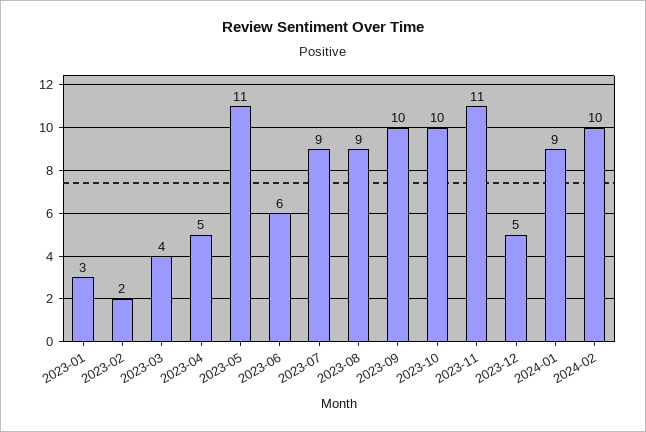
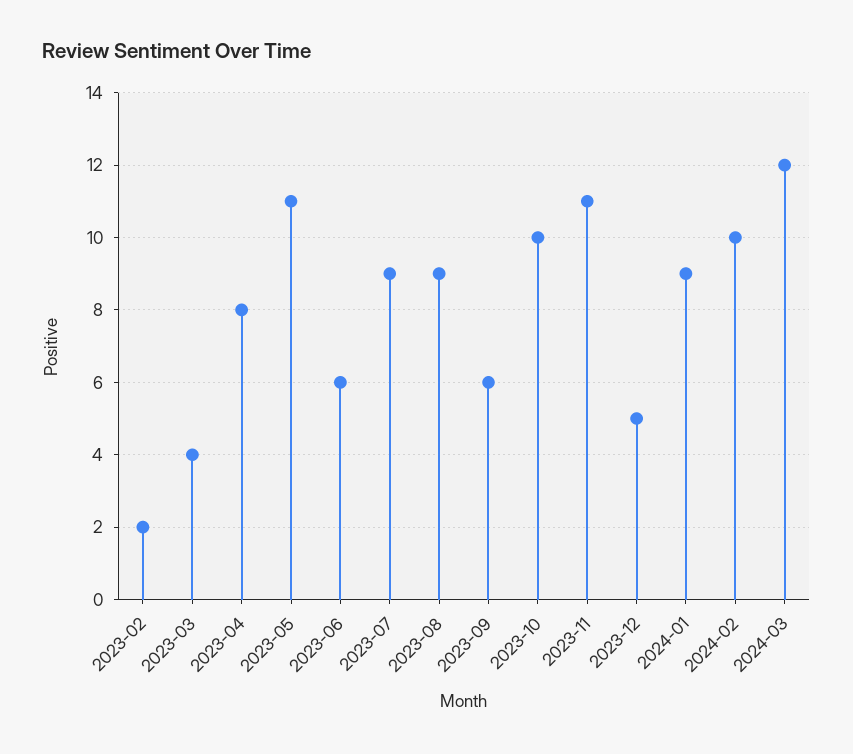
2023-01: 3 -> none
2023-04: 5 -> 8
2023-09: 10 -> 6
2024-03: none -> 12

